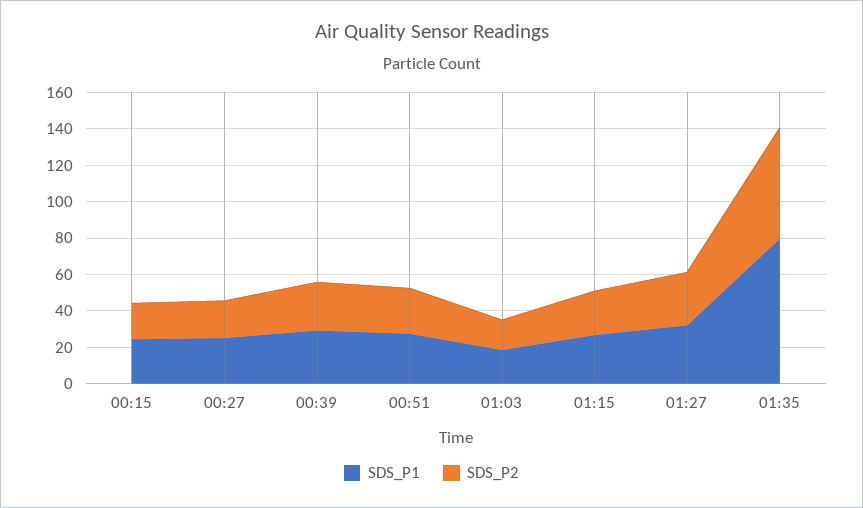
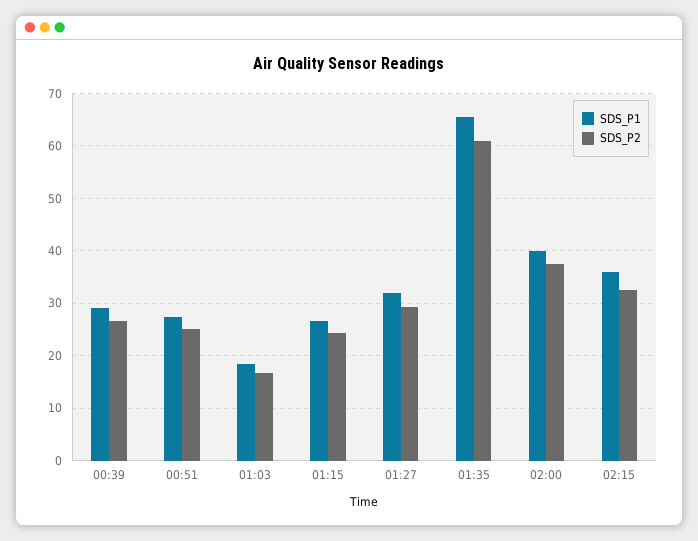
SDS_P1, 00:15: 25 -> none
SDS_P2, 00:15: 20 -> none
SDS_P1, 00:27: 25 -> none
SDS_P2, 00:27: 20 -> none
SDS_P1, 01:35: 80 -> 66
SDS_P1, 02:00: none -> 40
SDS_P2, 02:00: none -> 38
SDS_P1, 02:15: none -> 36
SDS_P2, 02:15: none -> 32

